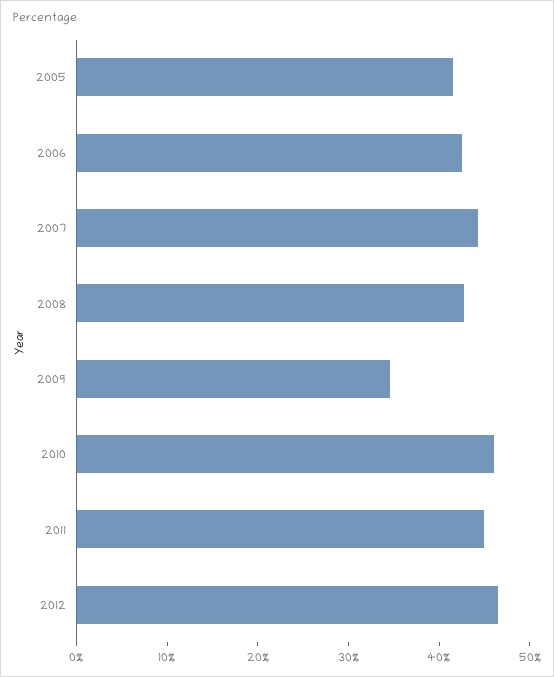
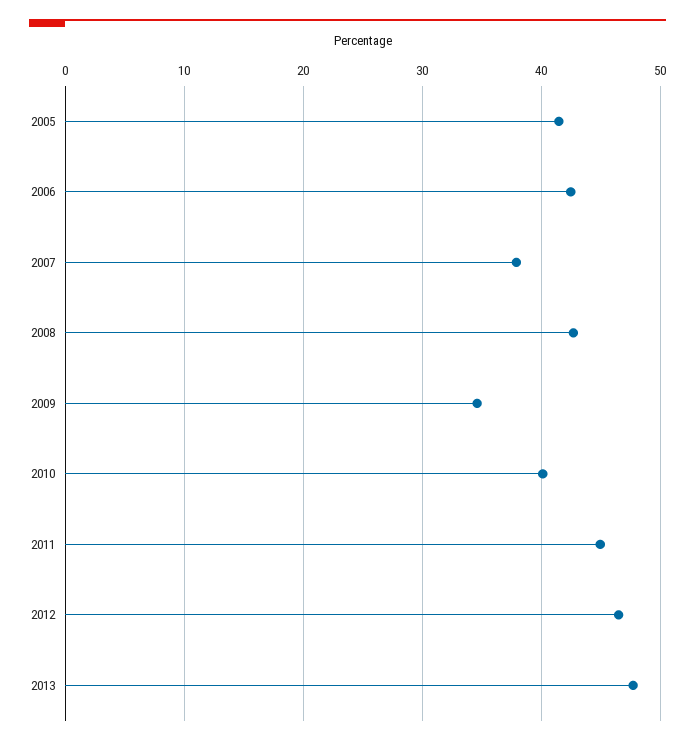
2007: 44 -> 38
2010: 46 -> 40
2013: none -> 48

